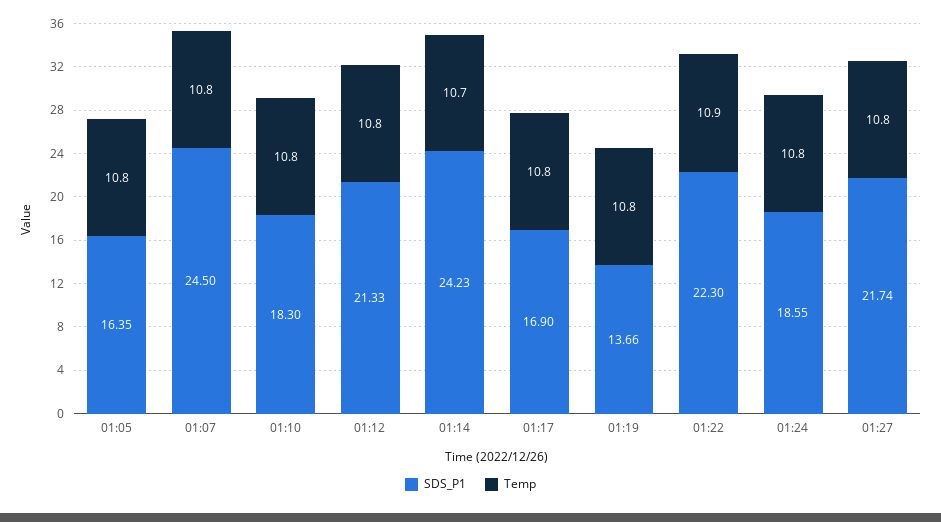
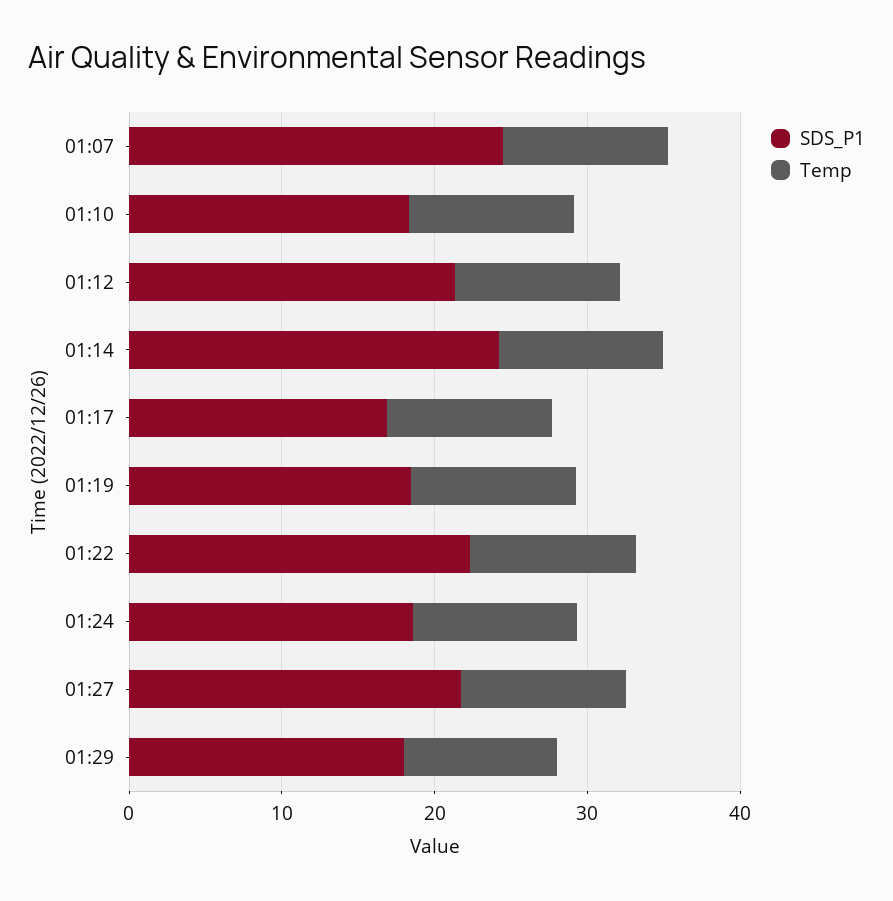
SDS_P1, 01:05: 16.35 -> none
Temp, 01:05: 10.8 -> none
SDS_P1, 01:19: 13.66 -> 18
SDS_P1, 01:29: none -> 18
Temp, 01:29: none -> 10

